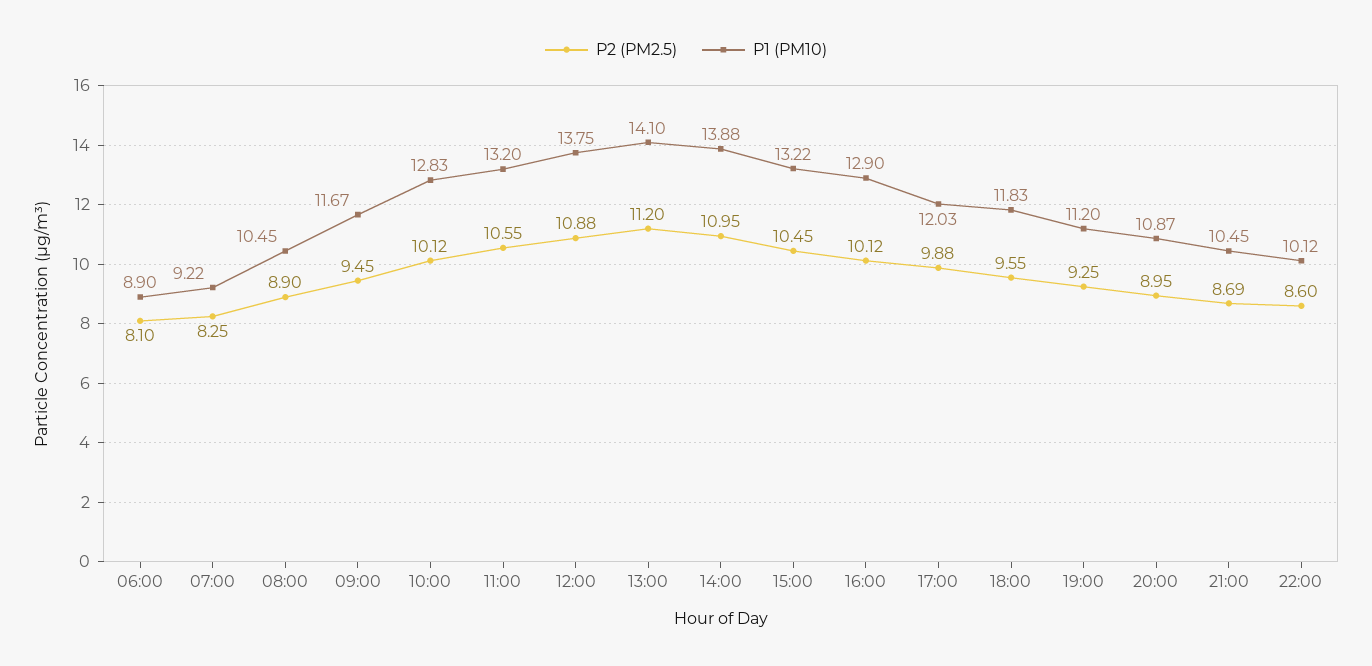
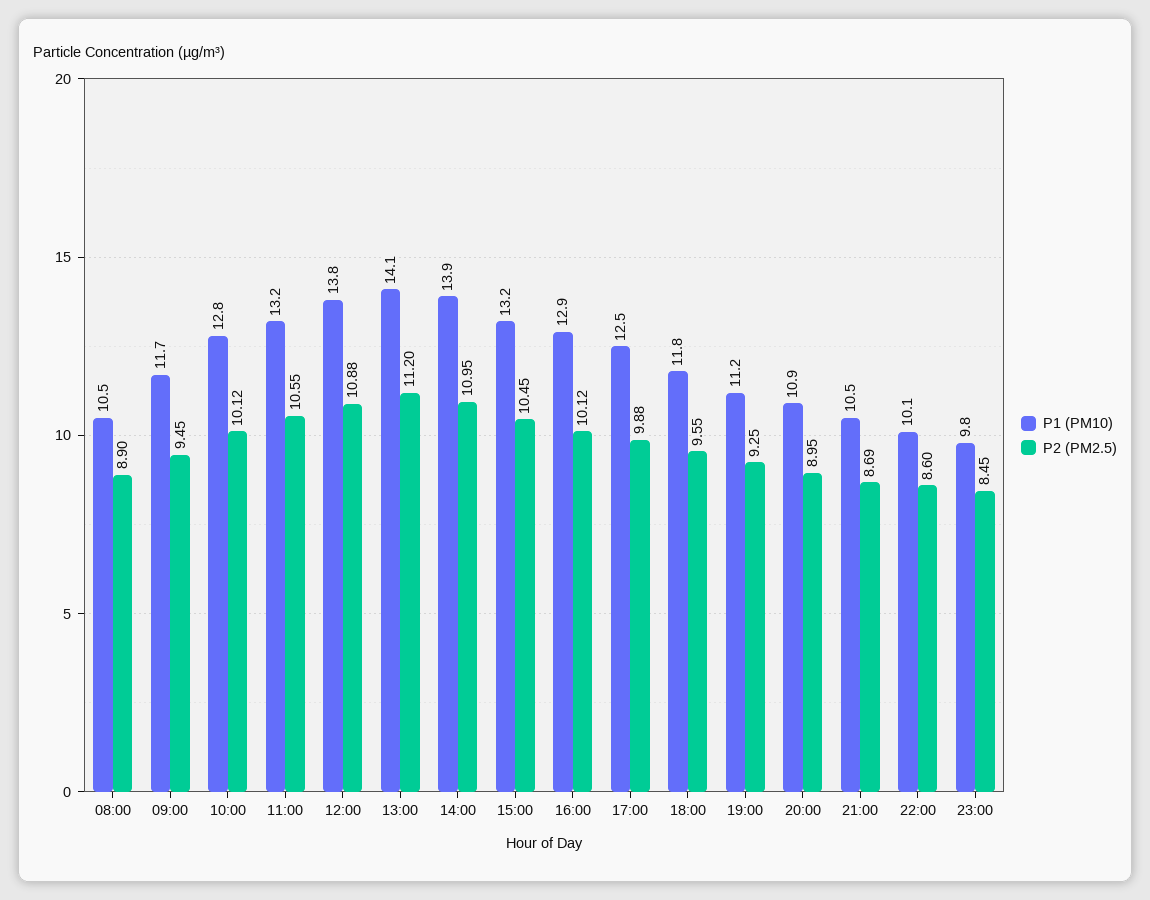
P2 (PM2.5), 06:00: 8.1 -> none
P1 (PM10), 06:00: 8.9 -> none
P2 (PM2.5), 07:00: 8.25 -> none
P1 (PM10), 07:00: 9.22 -> none
P1 (PM10), 17:00: 12.03 -> 12.5
P1 (PM10), 23:00: none -> 9.8
P2 (PM2.5), 23:00: none -> 8.45

